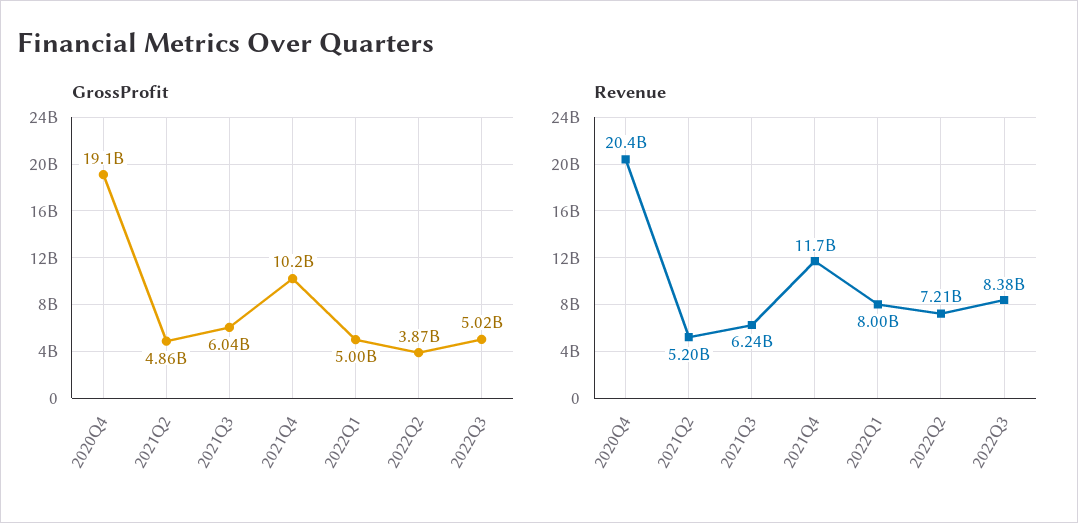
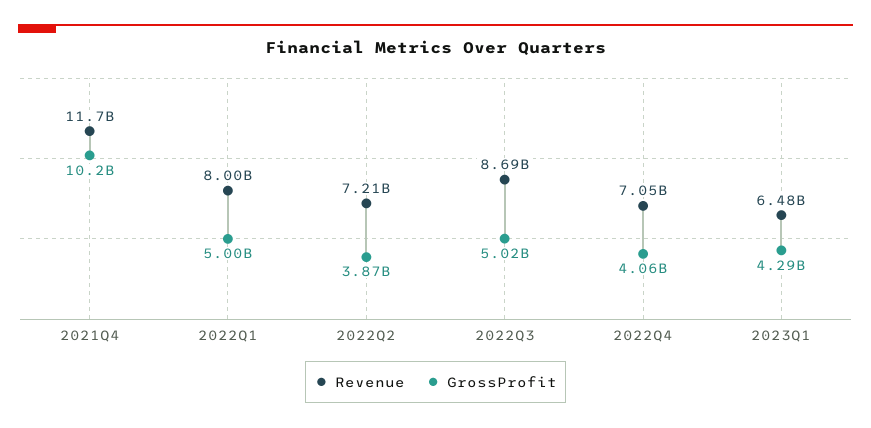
GrossProfit, 2020Q4: 19100000000 -> none
GrossProfit, 2021Q2: 4860000000 -> none
GrossProfit, 2021Q3: 6040000000 -> none
Revenue, 2020Q4: 20400000000 -> none
Revenue, 2021Q2: 5200000000 -> none
Revenue, 2021Q3: 6240000000 -> none
Revenue, 2022Q3: 8380000000 -> 8690000000
Revenue, 2022Q4: none -> 7050000000
GrossProfit, 2022Q4: none -> 4060000000
Revenue, 2023Q1: none -> 6480000000
GrossProfit, 2023Q1: none -> 4290000000

